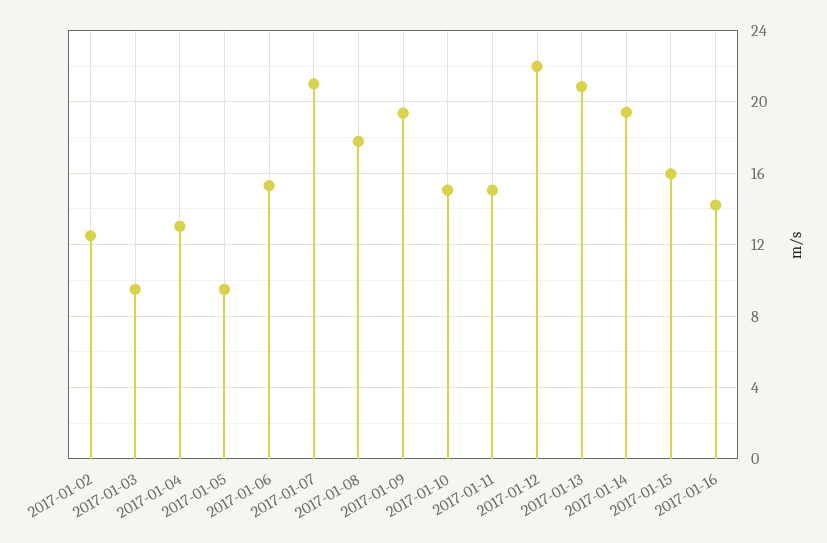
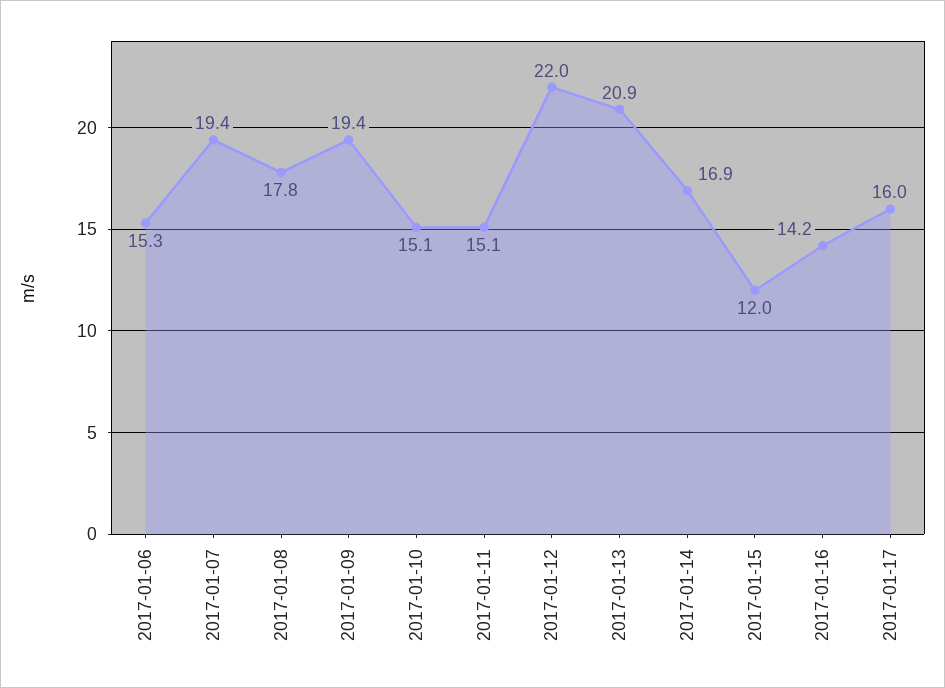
2017-01-02: 12.5 -> none
2017-01-03: 9.5 -> none
2017-01-04: 13 -> none
2017-01-05: 9.5 -> none
2017-01-07: 21 -> 19.4
2017-01-14: 19.5 -> 16.9
2017-01-15: 16 -> 12
2017-01-17: none -> 16

